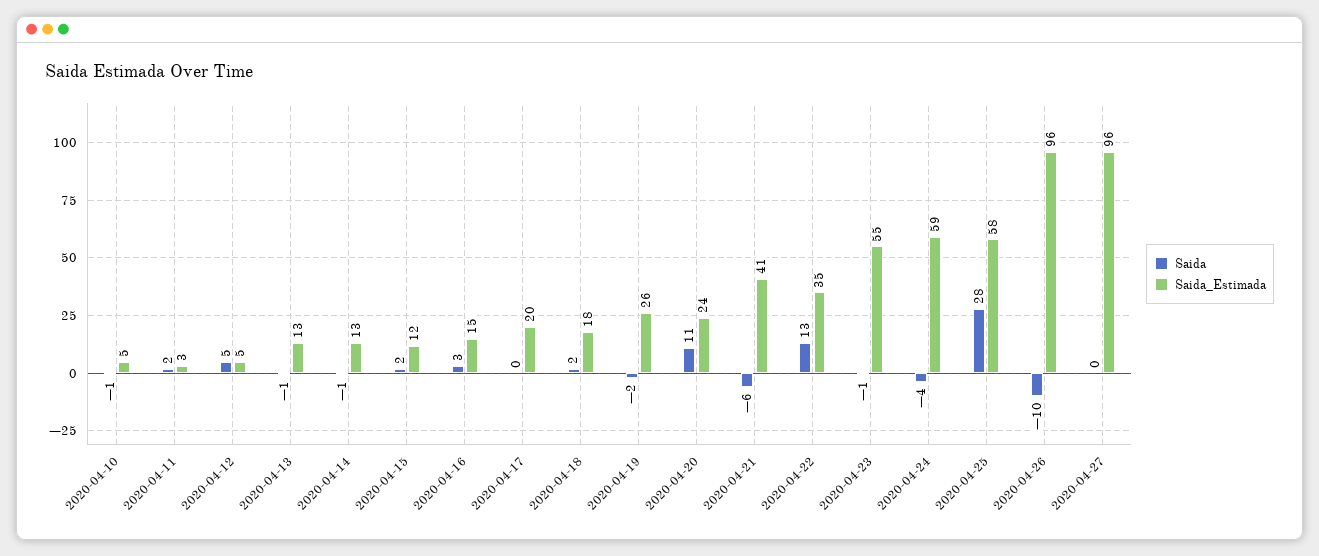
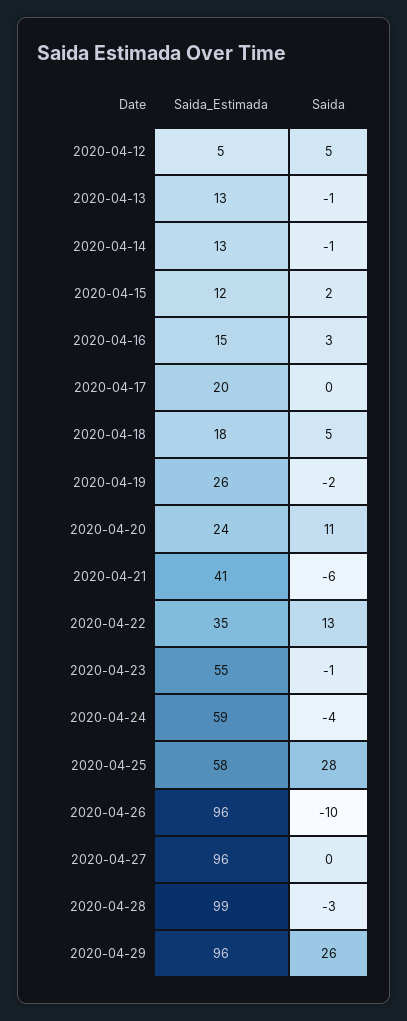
Saida, 2020-04-10: -1 -> none
Saida_Estimada, 2020-04-10: 5 -> none
Saida, 2020-04-11: 2 -> none
Saida_Estimada, 2020-04-11: 3 -> none
Saida, 2020-04-18: 2 -> 5
Saida_Estimada, 2020-04-28: none -> 99
Saida, 2020-04-28: none -> -3
Saida_Estimada, 2020-04-29: none -> 96
Saida, 2020-04-29: none -> 26

